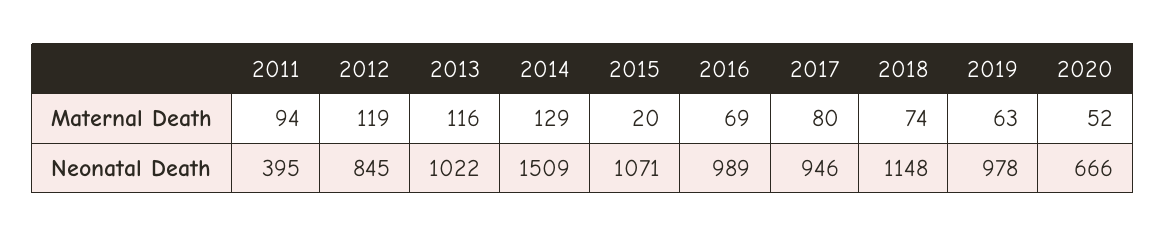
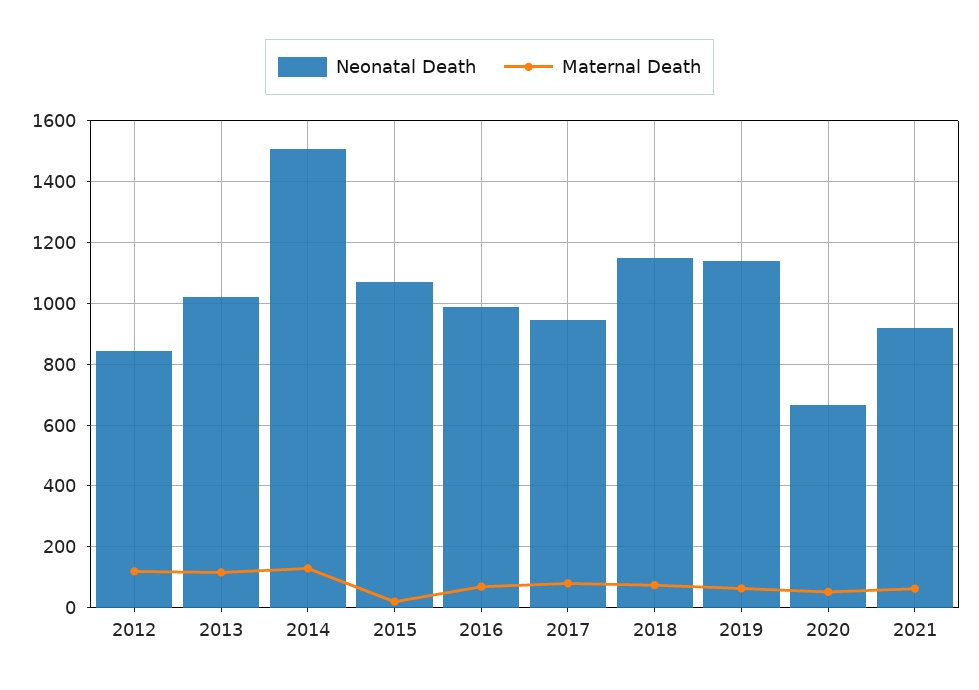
Maternal Death, 2011: 94 -> none
Neonatal Death, 2011: 395 -> none
Neonatal Death, 2019: 978 -> 1140
Neonatal Death, 2021: none -> 920
Maternal Death, 2021: none -> 60

